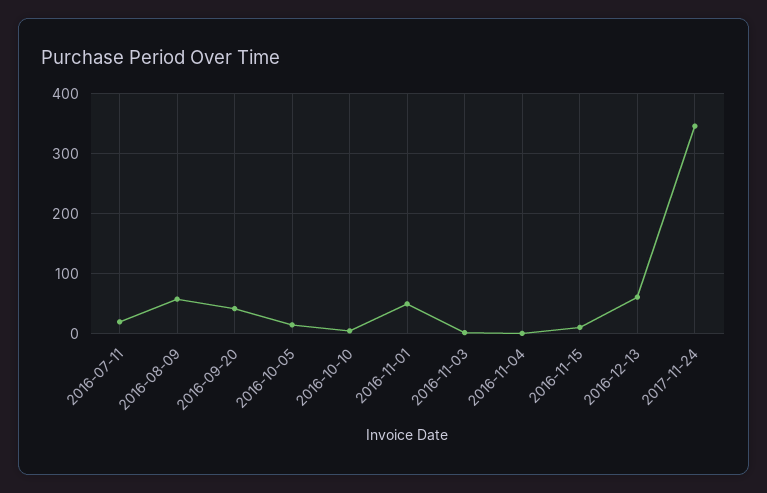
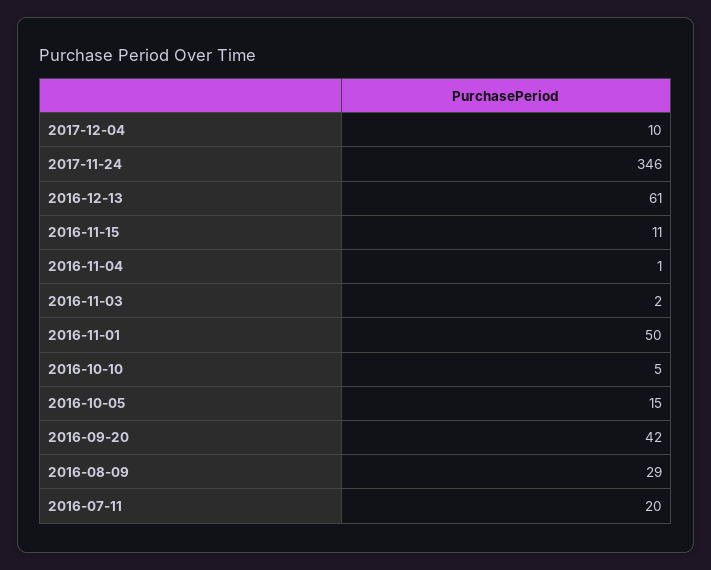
2016-08-09: 60 -> 29
2017-12-04: none -> 10

